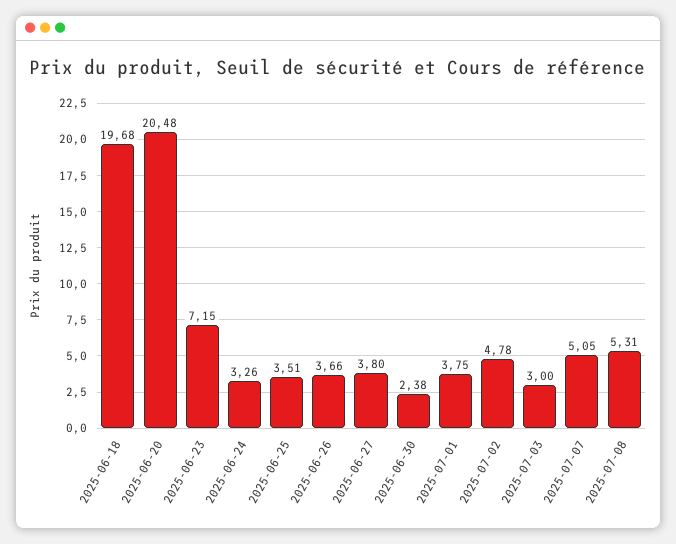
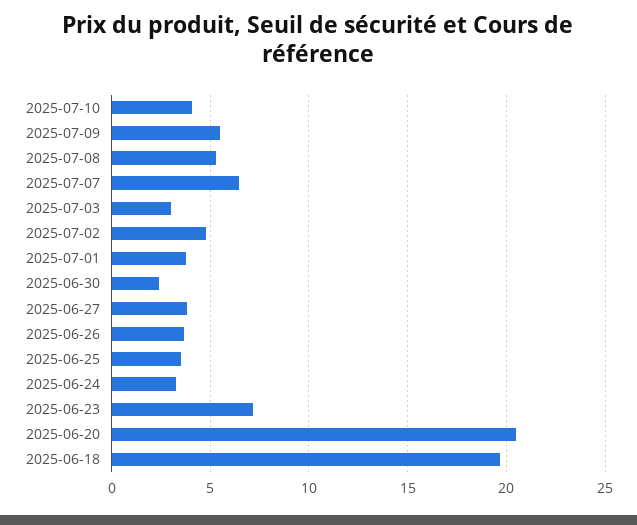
2025-07-07: 5.05 -> 6.5
2025-07-10: none -> 4
2025-07-09: none -> 5.5

